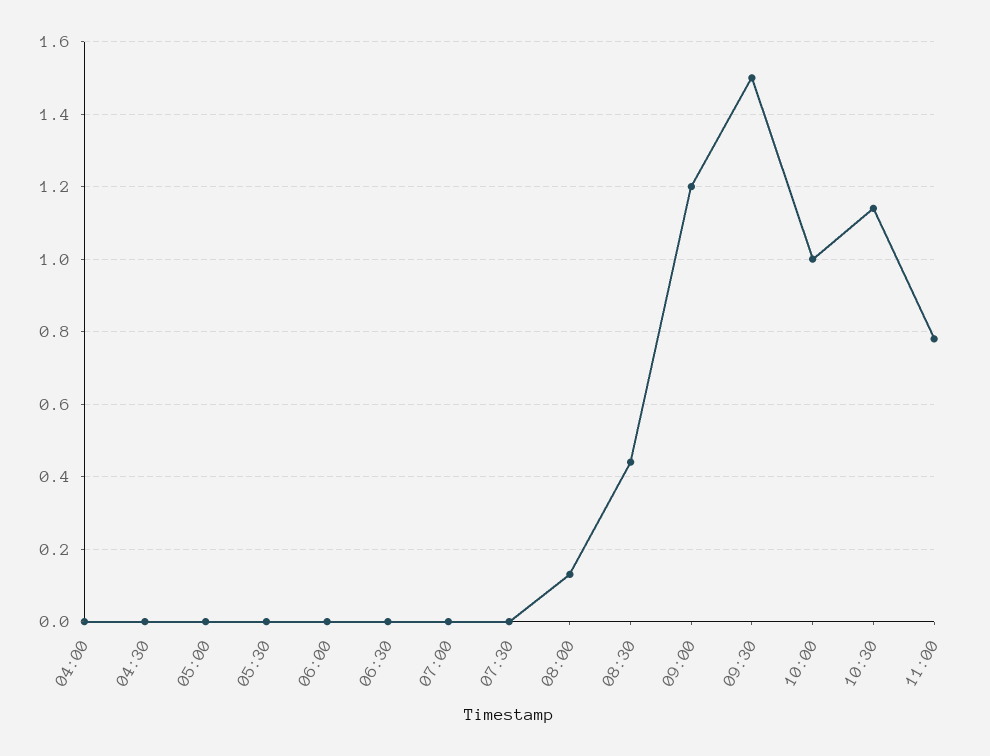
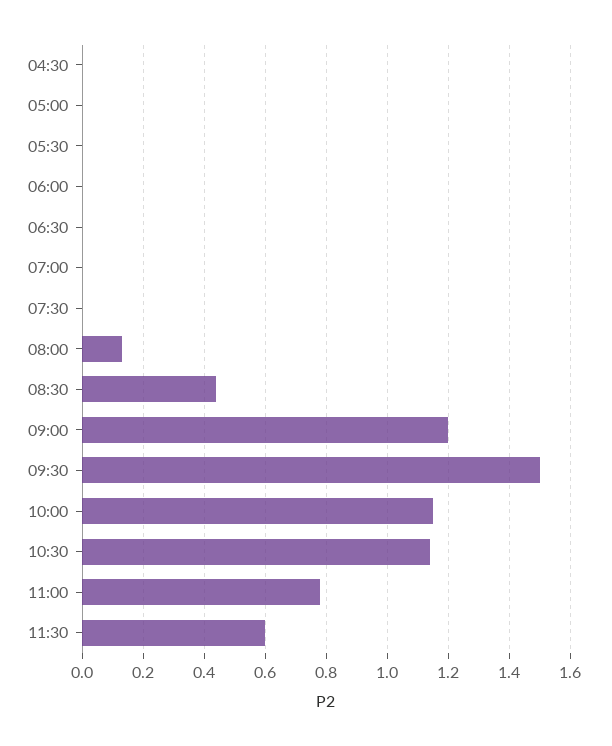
04:00: 0 -> none
10:00: 1 -> 1.15
11:30: none -> 0.6

